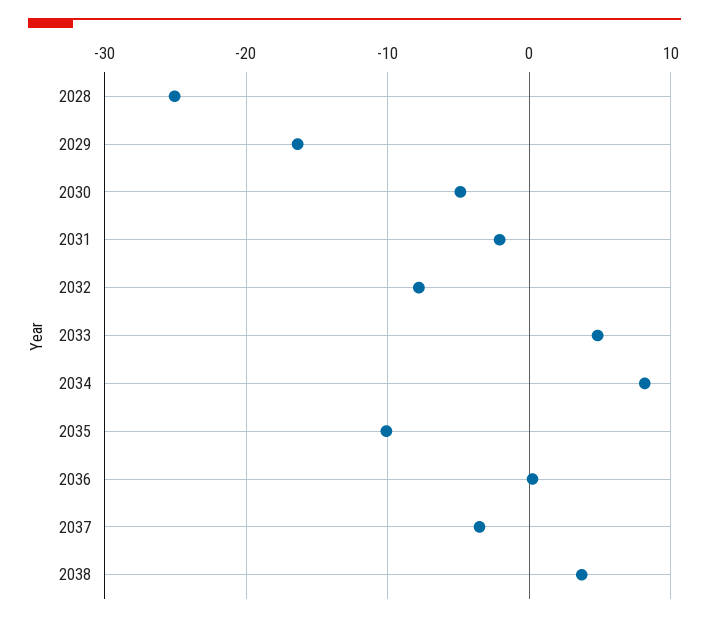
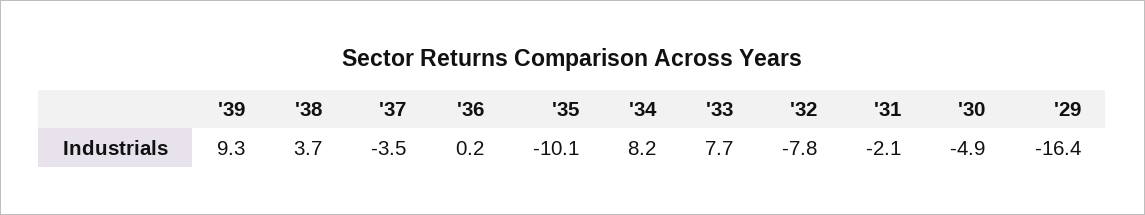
2028: -25 -> none
2033: 5 -> 7.7
'39: none -> 9.3

